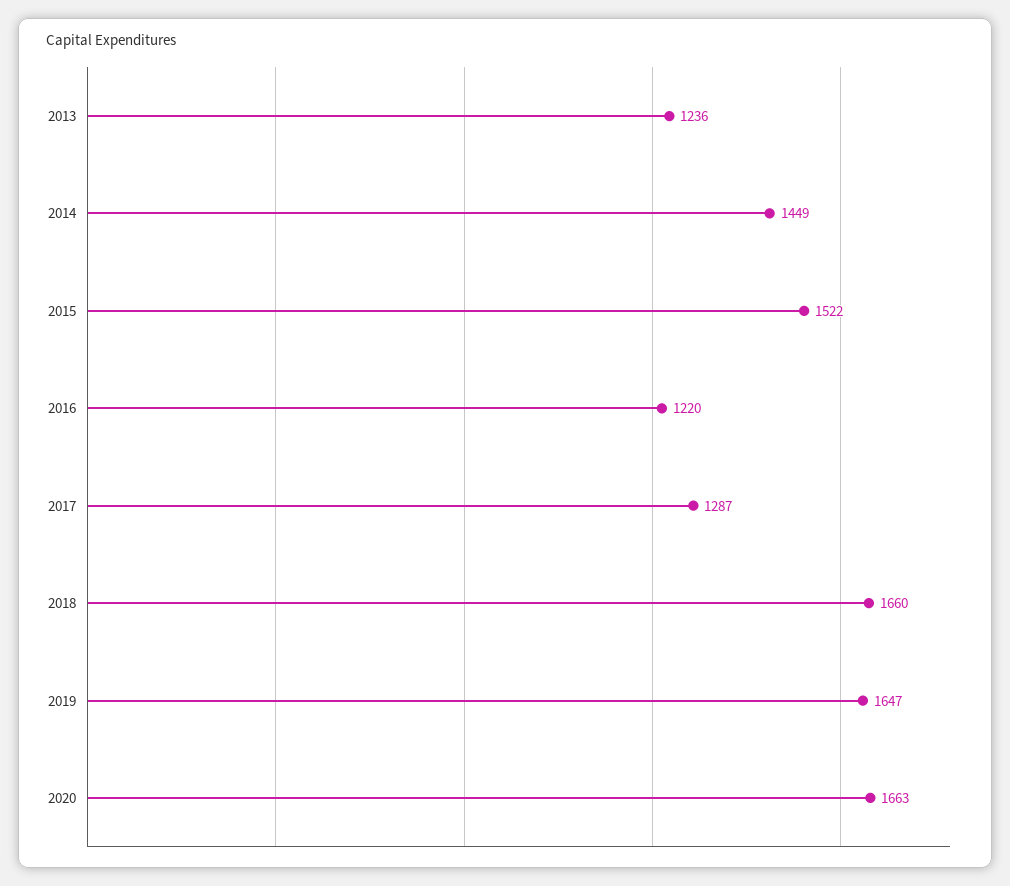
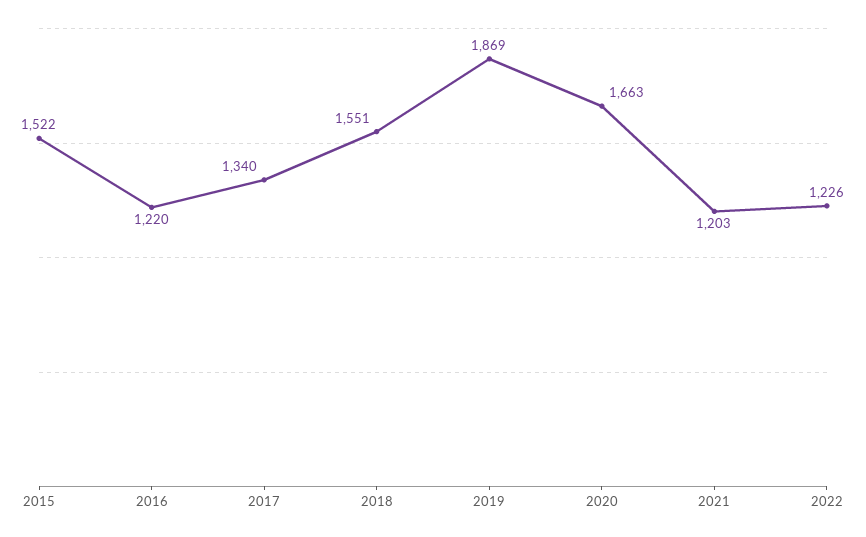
2013: 1236 -> none
2014: 1449 -> none
2017: 1287 -> 1340
2018: 1660 -> 1551
2019: 1647 -> 1869
2021: none -> 1203
2022: none -> 1226

